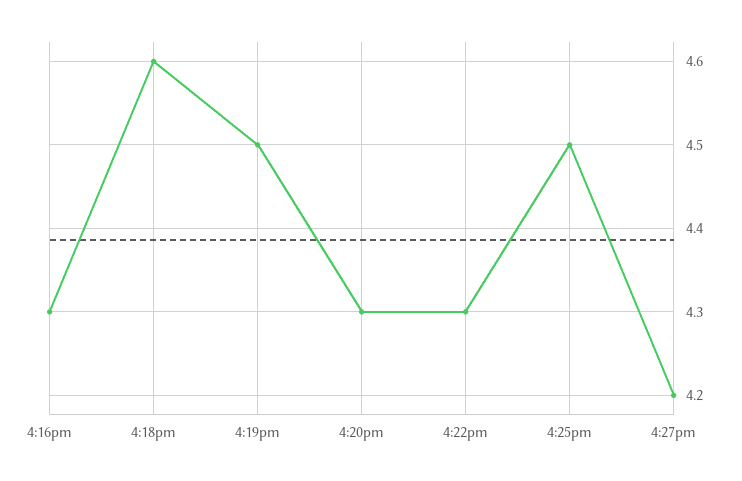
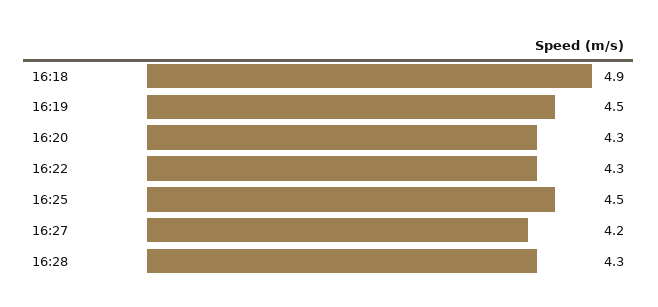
4:16pm: 4.3 -> none
4:18pm: 4.6 -> 4.9
16:28: none -> 4.3

